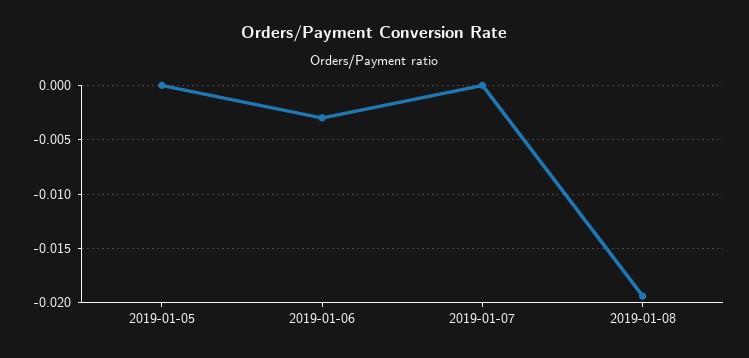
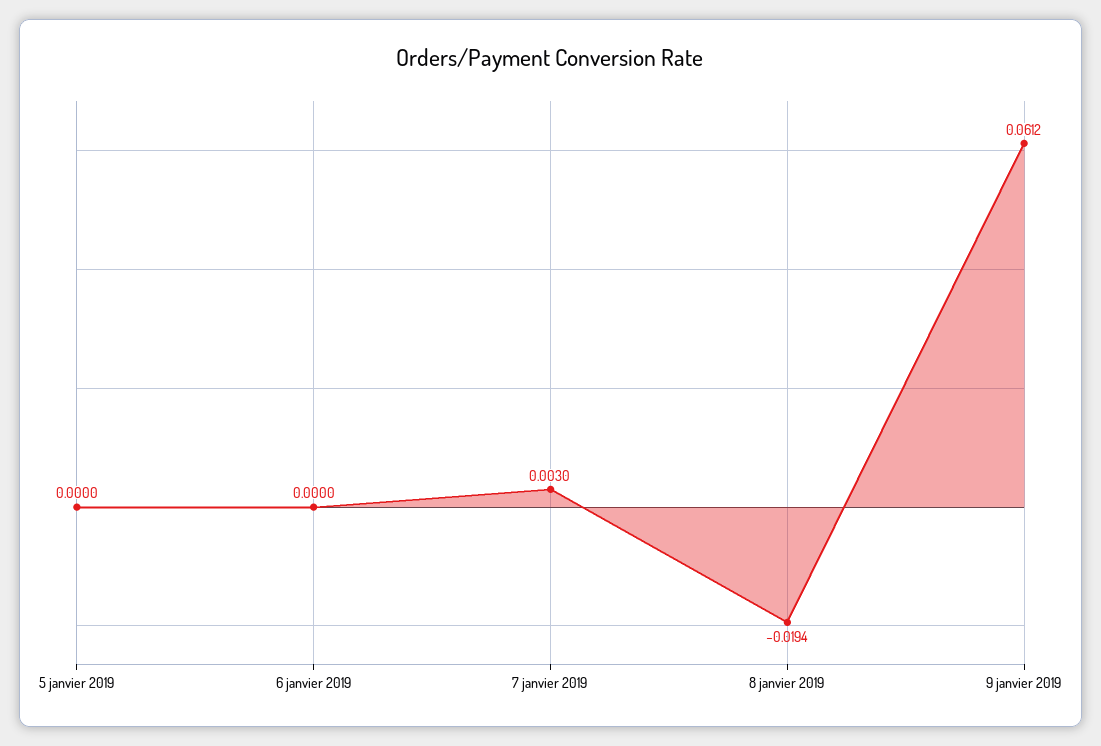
2019-01-06: -0.003 -> 0
2019-01-07: 0 -> 0.003
9 janvier 2019: none -> 0.0612

